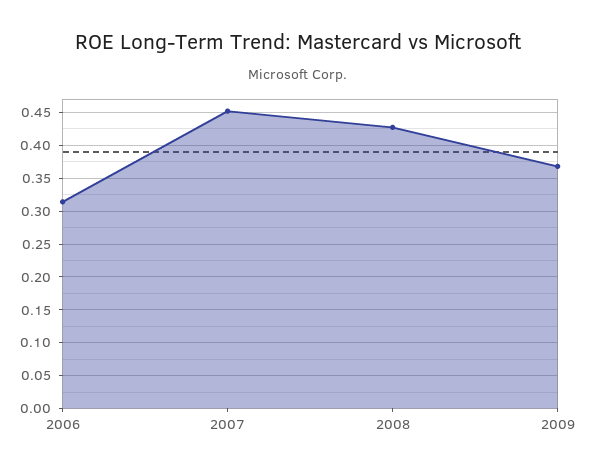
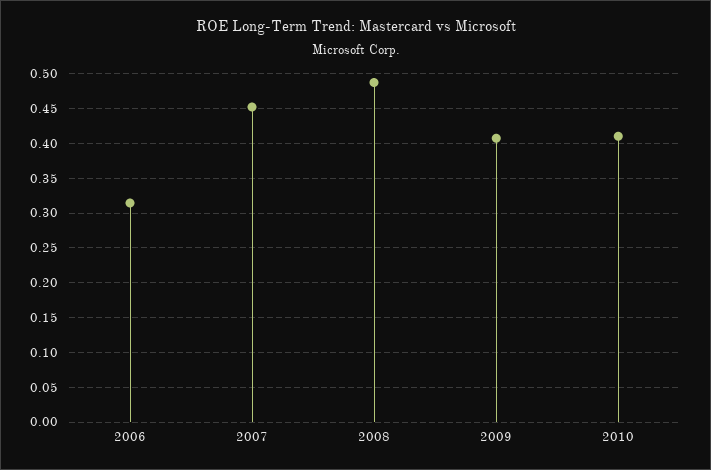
2008: 0.43 -> 0.49
2009: 0.37 -> 0.41
2010: none -> 0.41

